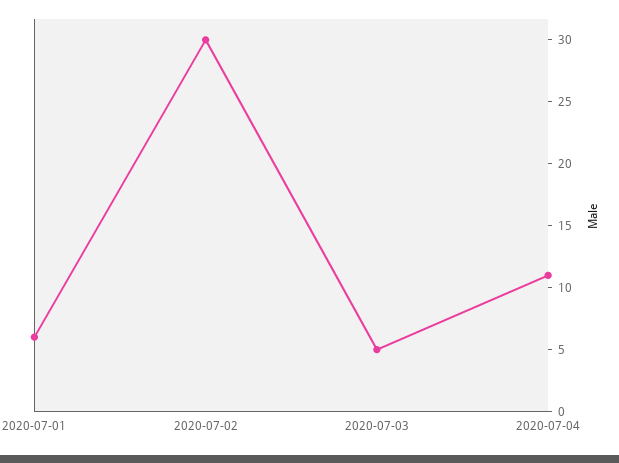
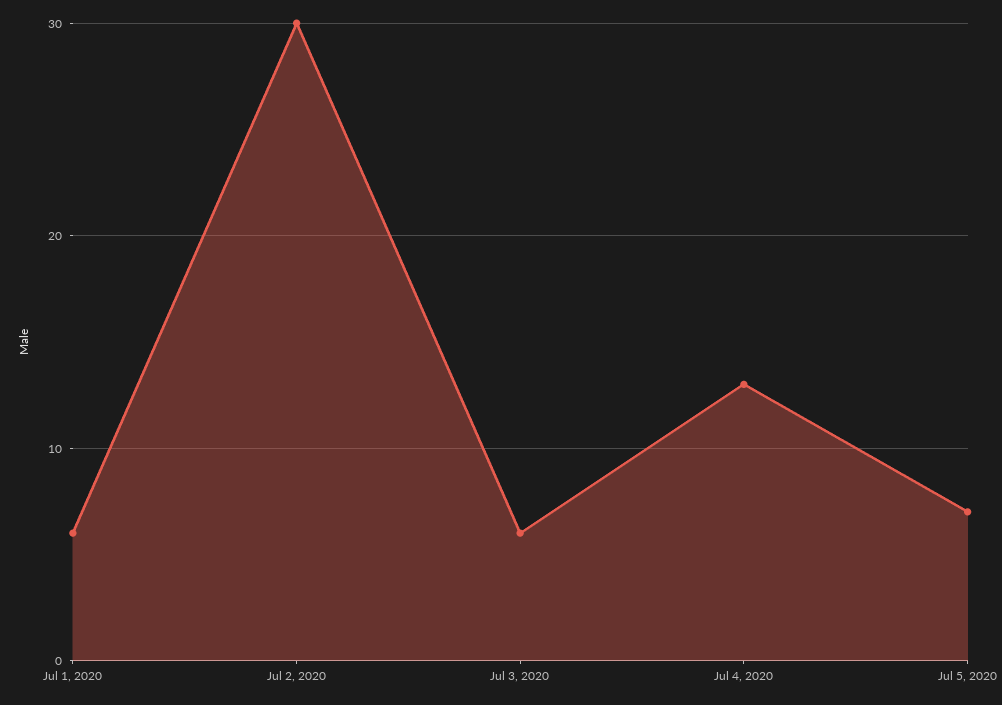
2020-07-03: 5 -> 6
2020-07-04: 11 -> 13
Jul 5, 2020: none -> 7

